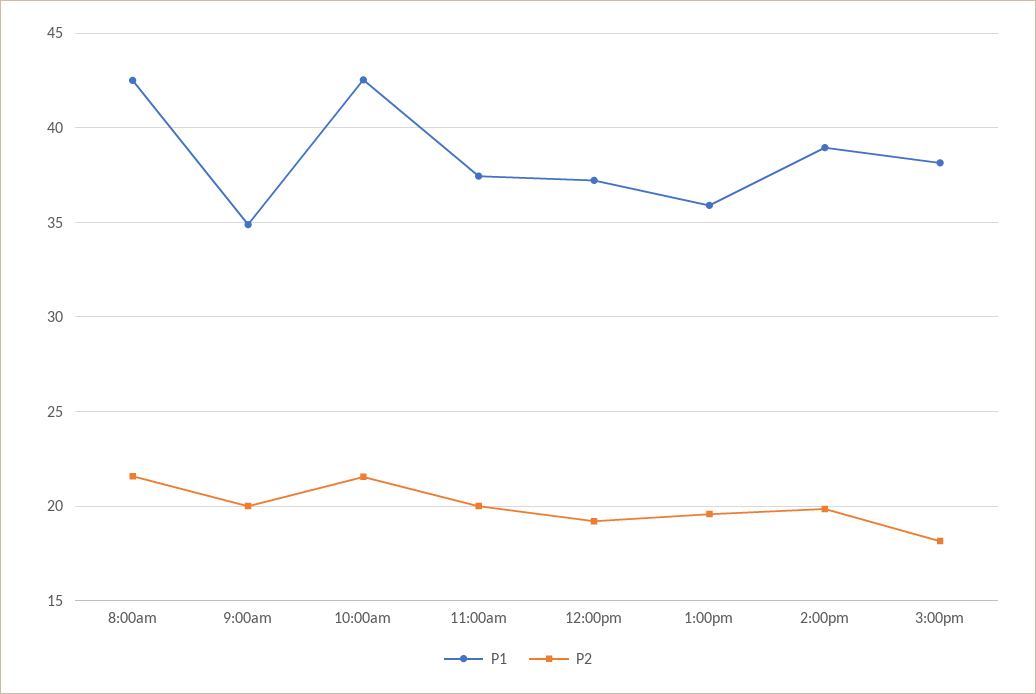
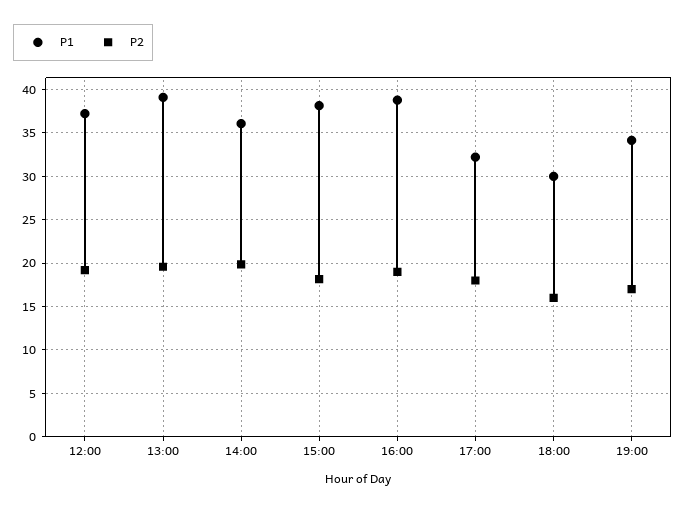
P1, 8:00am: 42.5 -> none
P2, 8:00am: 21.5 -> none
P1, 9:00am: 35 -> none
P2, 9:00am: 20 -> none
P1, 10:00am: 42.5 -> none
P2, 10:00am: 21.5 -> none
P1, 11:00am: 37.5 -> none
P2, 11:00am: 20 -> none
P1, 1:00pm: 36 -> 39
P1, 2:00pm: 39 -> 36
P1, 16:00: none -> 39
P2, 16:00: none -> 19
P1, 17:00: none -> 32
P2, 17:00: none -> 18
P1, 18:00: none -> 30
P2, 18:00: none -> 16
P1, 19:00: none -> 34
P2, 19:00: none -> 17

